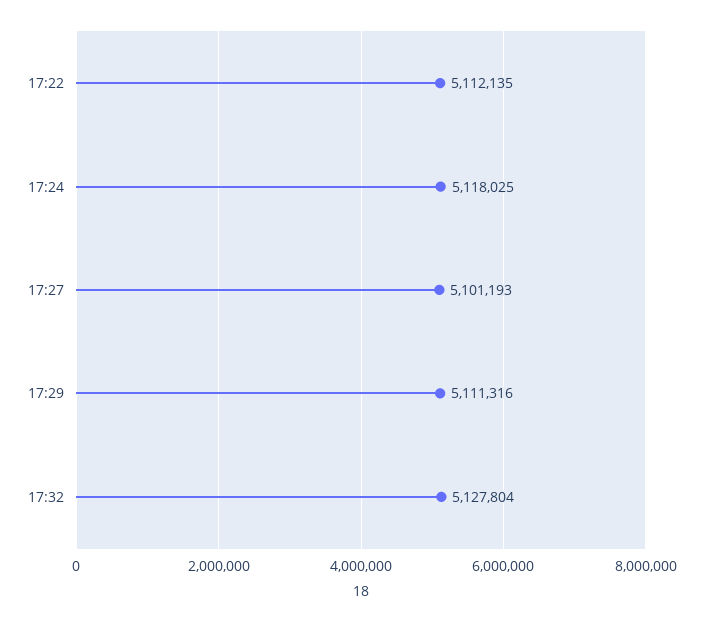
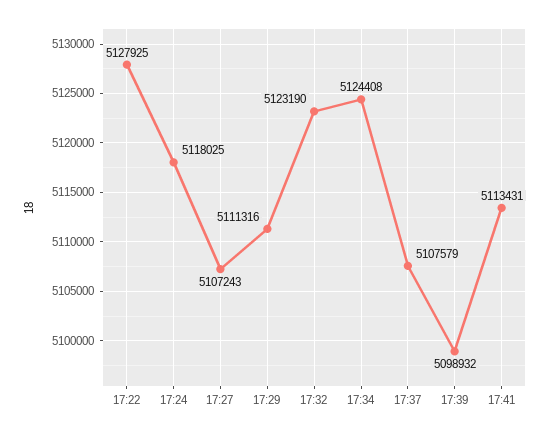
17:22: 5112135 -> 5127925
17:27: 5101193 -> 5107243
17:32: 5127804 -> 5123190
17:34: none -> 5124408
17:37: none -> 5107579
17:39: none -> 5098932
17:41: none -> 5113431

